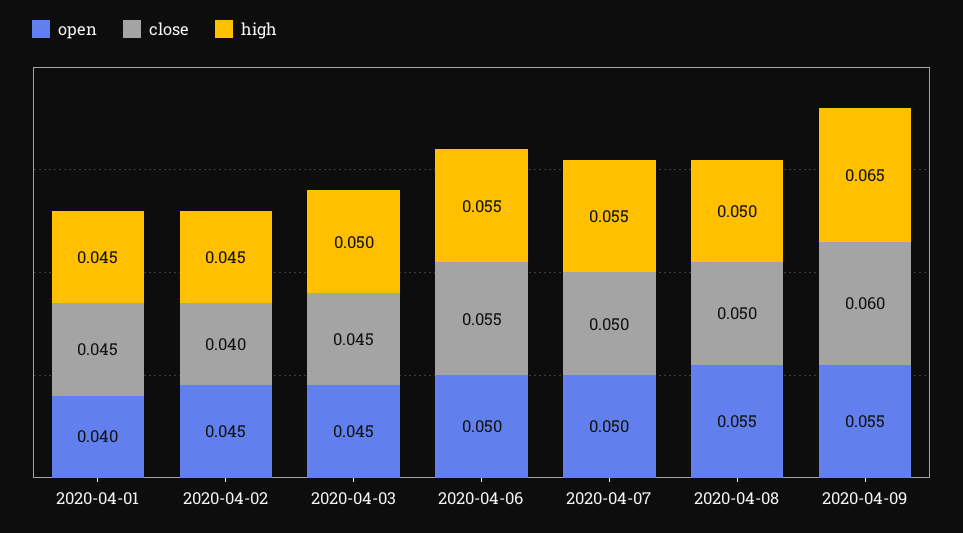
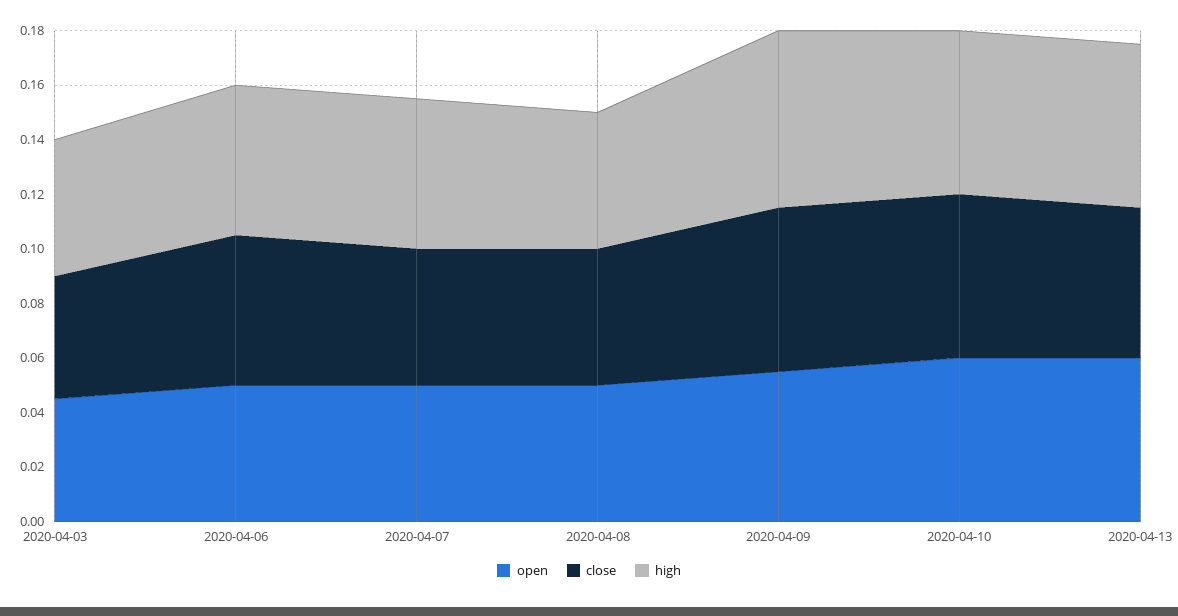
open, 2020-04-01: 0.04 -> none
close, 2020-04-01: 0.045 -> none
high, 2020-04-01: 0.045 -> none
open, 2020-04-02: 0.045 -> none
close, 2020-04-02: 0.04 -> none
high, 2020-04-02: 0.045 -> none
open, 2020-04-08: 0.055 -> 0.05
open, 2020-04-10: none -> 0.06
close, 2020-04-10: none -> 0.06
high, 2020-04-10: none -> 0.06
open, 2020-04-13: none -> 0.06
close, 2020-04-13: none -> 0.055
high, 2020-04-13: none -> 0.06

